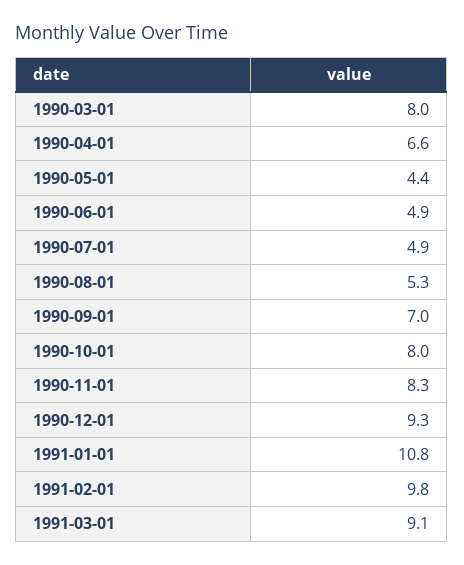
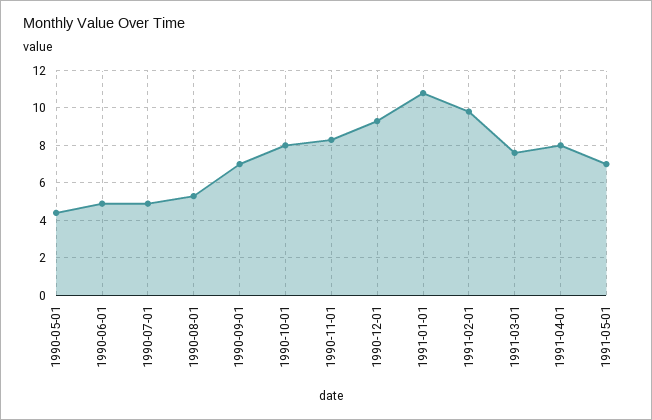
1990-03-01: 8 -> none
1990-04-01: 6.6 -> none
1991-03-01: 9.1 -> 7.5
1991-04-01: none -> 8
1991-05-01: none -> 7

